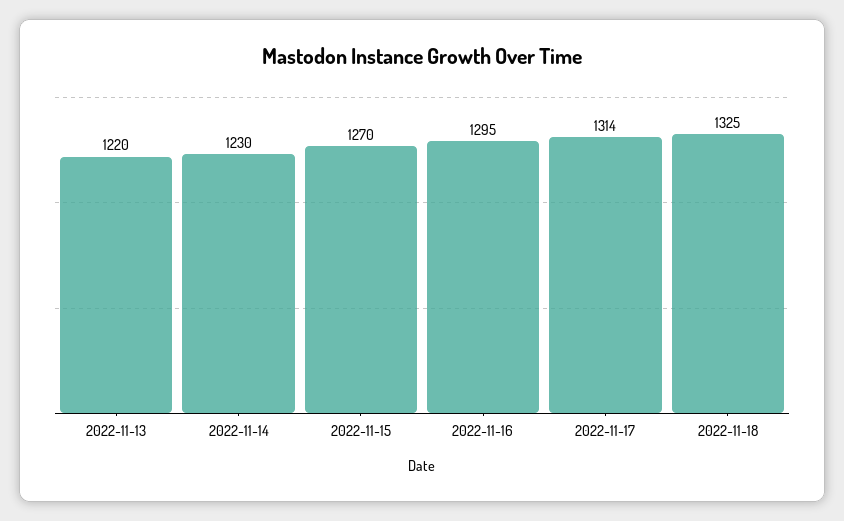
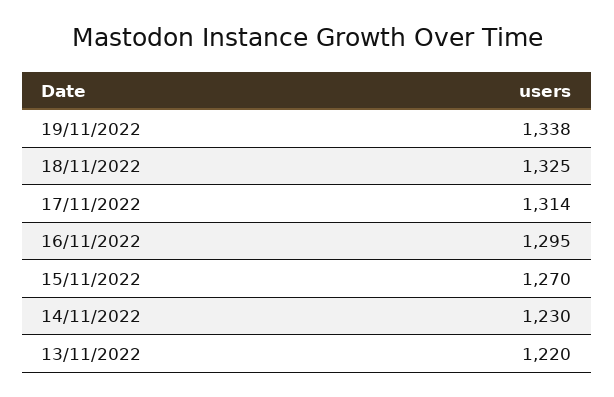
19/11/2022: none -> 1338

